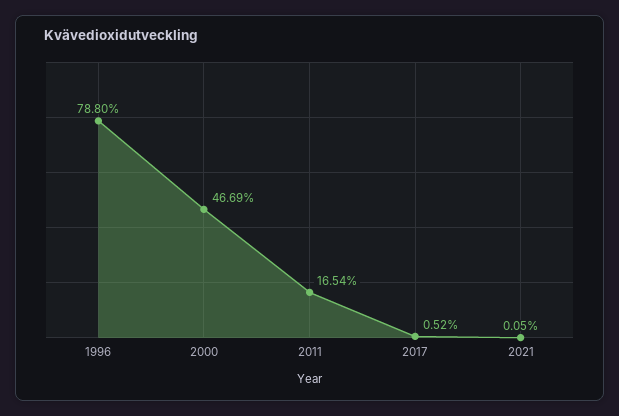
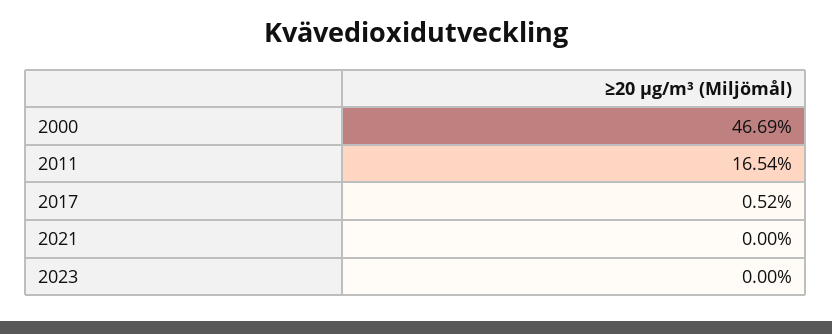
1996: 78.8 -> none
2021: 0.05 -> 0
2023: none -> 0

